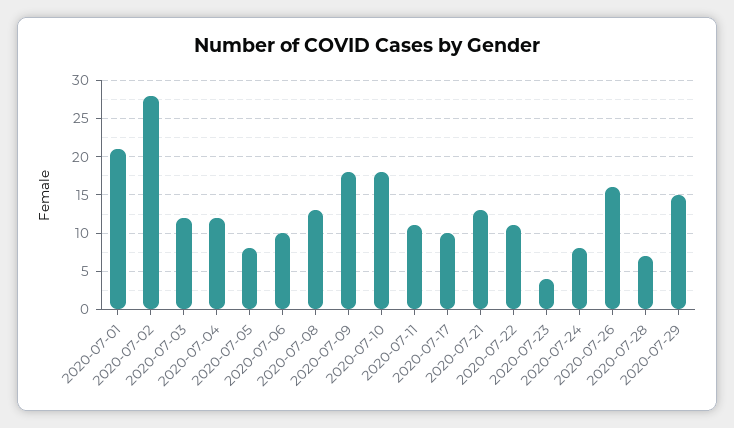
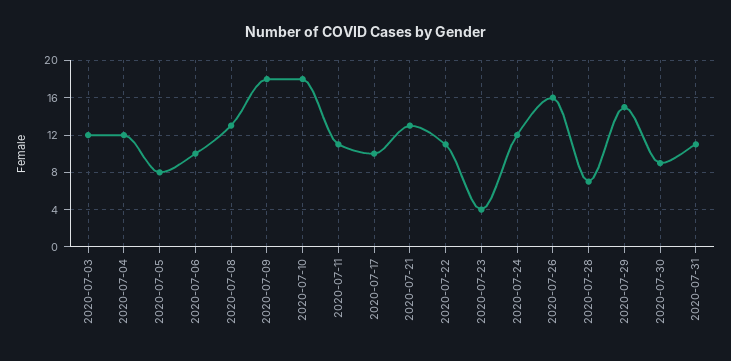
2020-07-01: 21 -> none
2020-07-02: 28 -> none
2020-07-24: 8 -> 12
2020-07-30: none -> 9
2020-07-31: none -> 11

